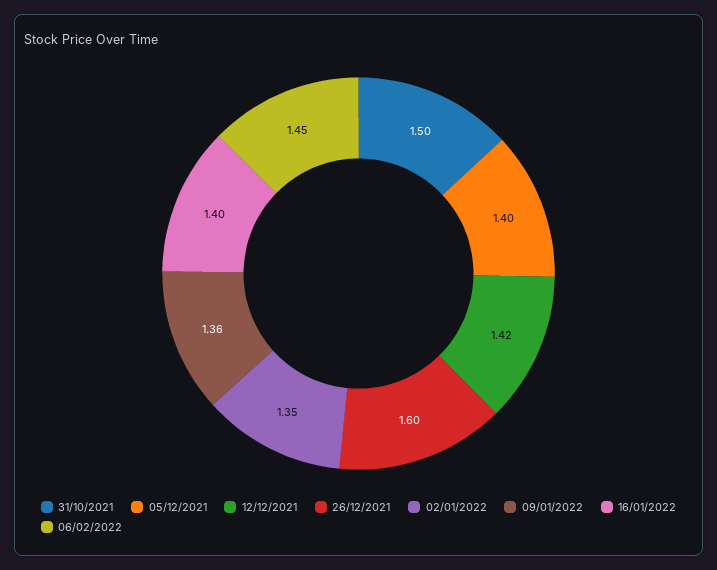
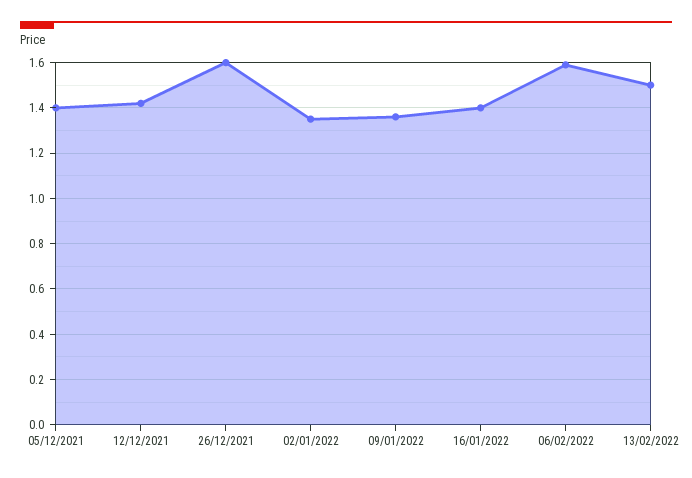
31/10/2021: 1.5 -> none
06/02/2022: 1.45 -> 1.6
13/02/2022: none -> 1.5

